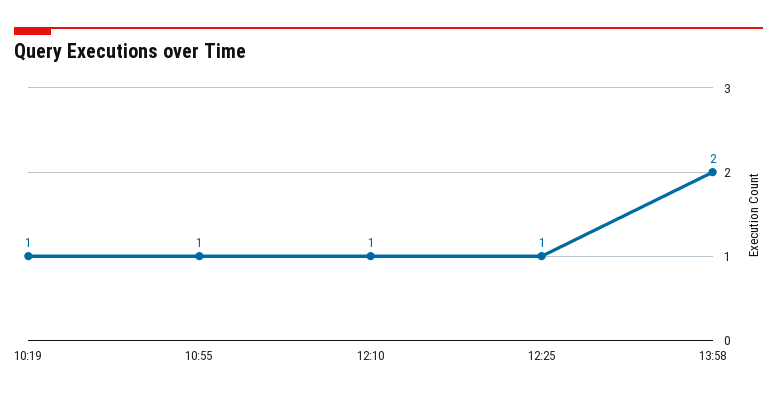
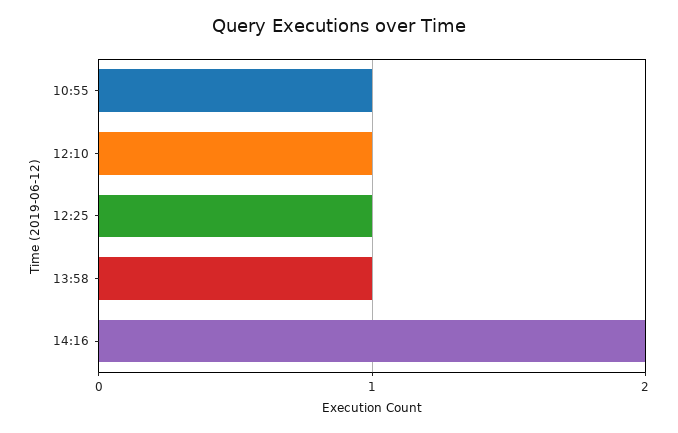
10:19: 1 -> none
13:58: 2 -> 1
14:16: none -> 2

